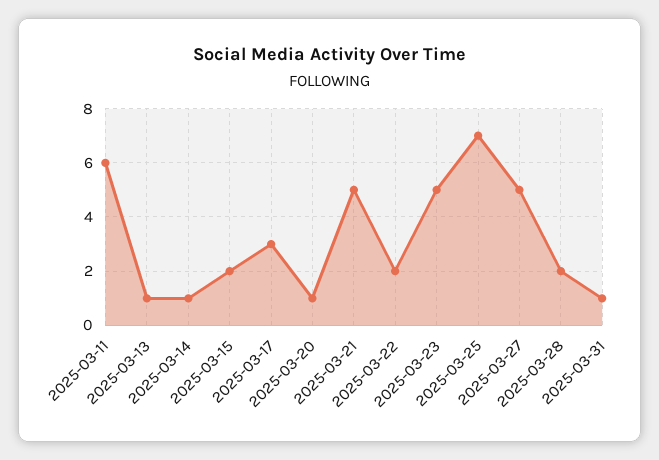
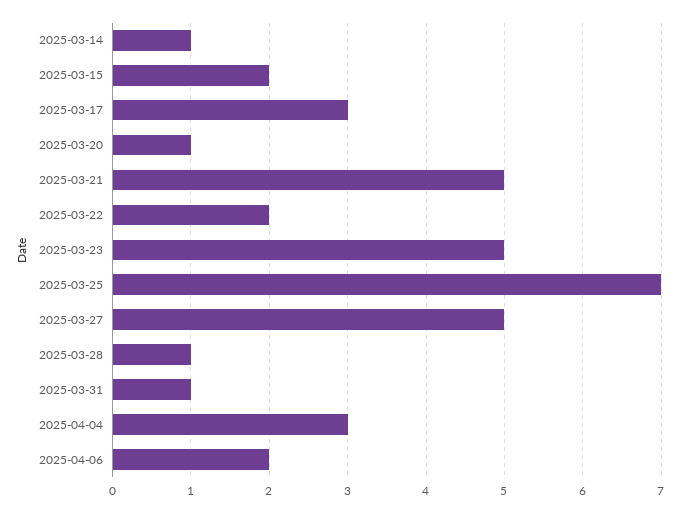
2025-03-11: 6 -> none
2025-03-13: 1 -> none
2025-03-28: 2 -> 1
2025-04-04: none -> 3
2025-04-06: none -> 2

